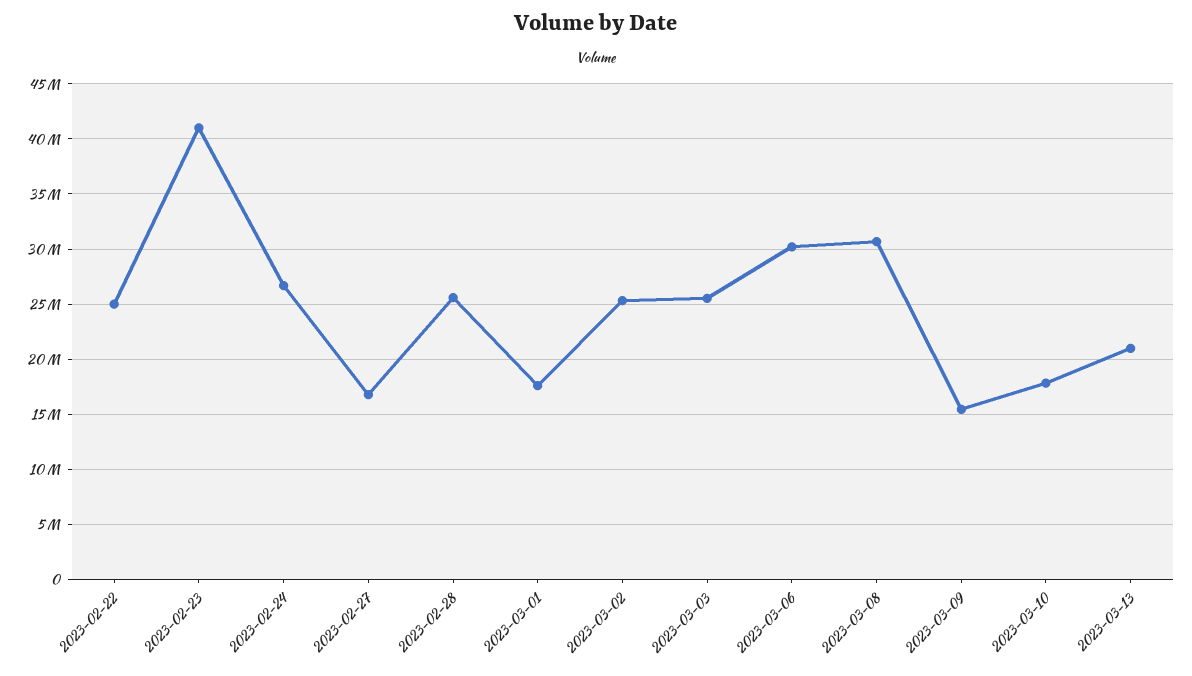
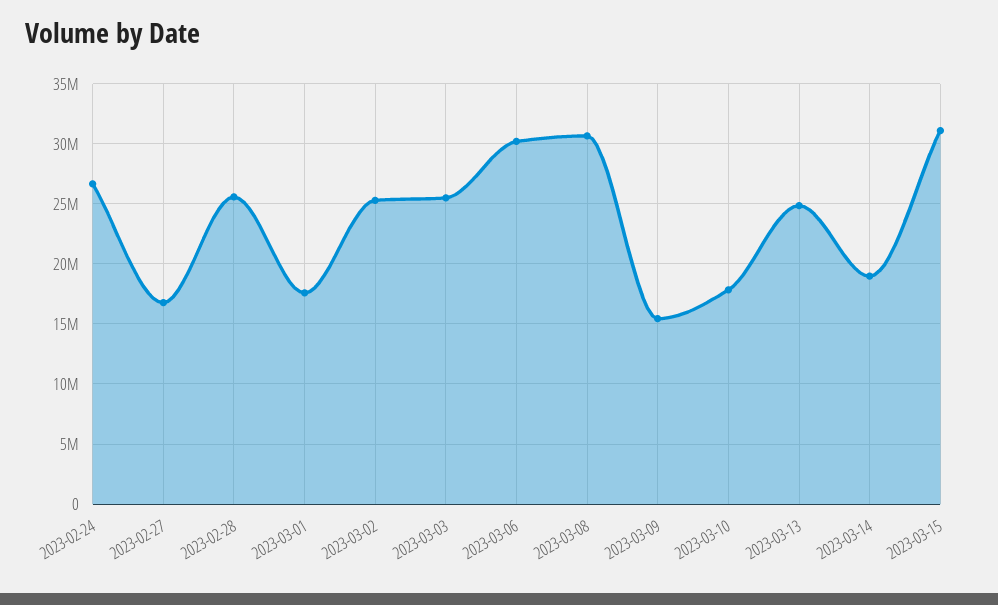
2023-02-22: 25000000 -> none
2023-02-23: 41000000 -> none
2023-03-13: 21000000 -> 25000000
2023-03-14: none -> 19000000
2023-03-15: none -> 31000000

